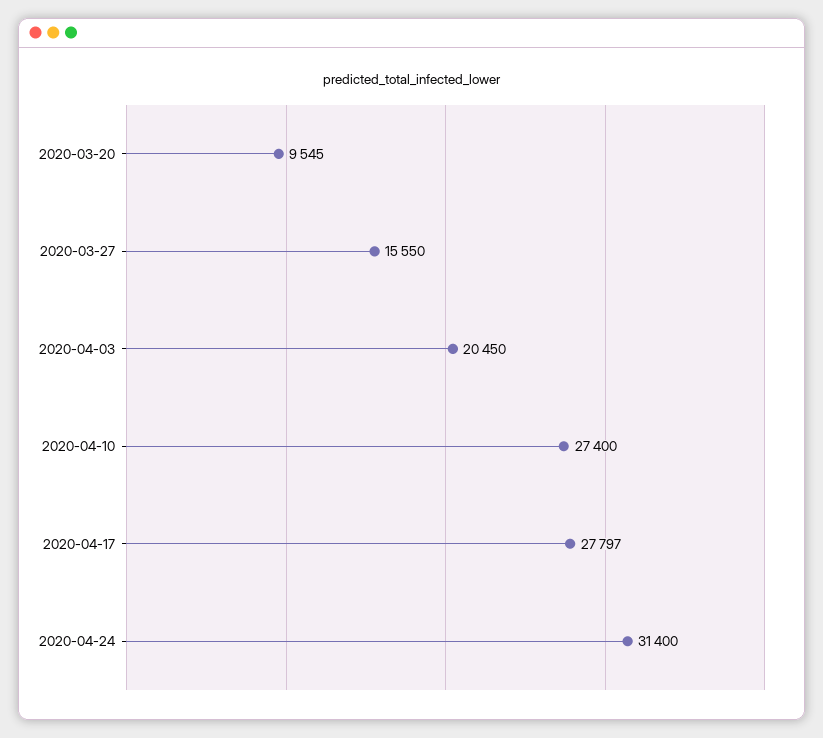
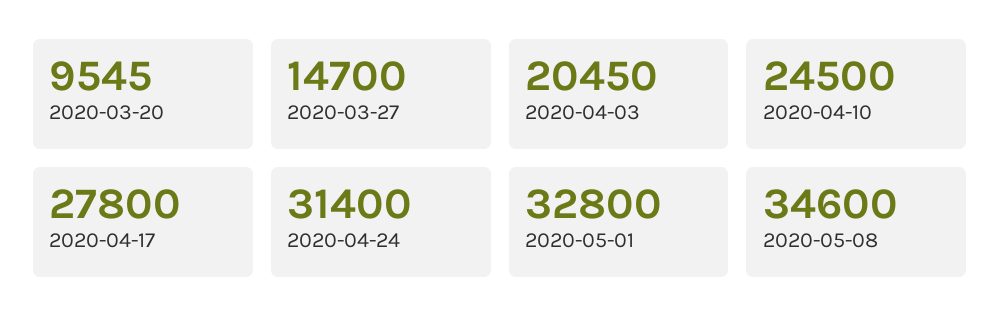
2020-03-27: 15550 -> 14700
2020-04-10: 27400 -> 24500
2020-04-17: 27797 -> 27800
2020-05-01: none -> 32800
2020-05-08: none -> 34600

